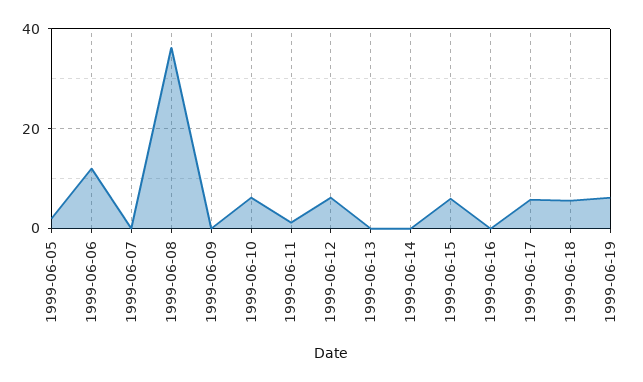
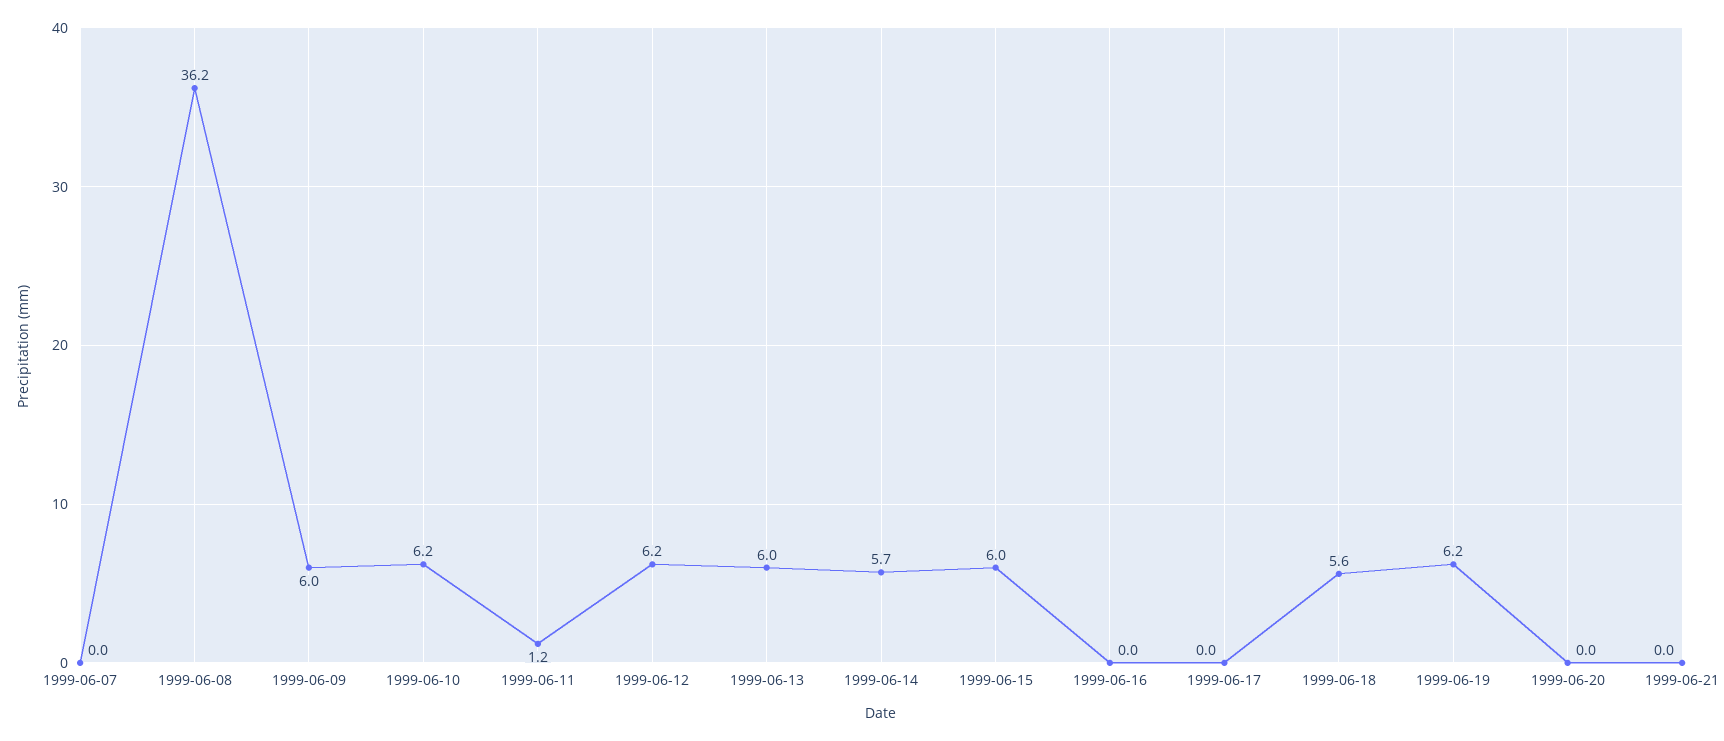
1999-06-05: 2 -> none
1999-06-06: 12 -> none
1999-06-09: 0 -> 6
1999-06-13: 0 -> 6
1999-06-14: 0 -> 5.7
1999-06-17: 6 -> 0
1999-06-20: none -> 0
1999-06-21: none -> 0

